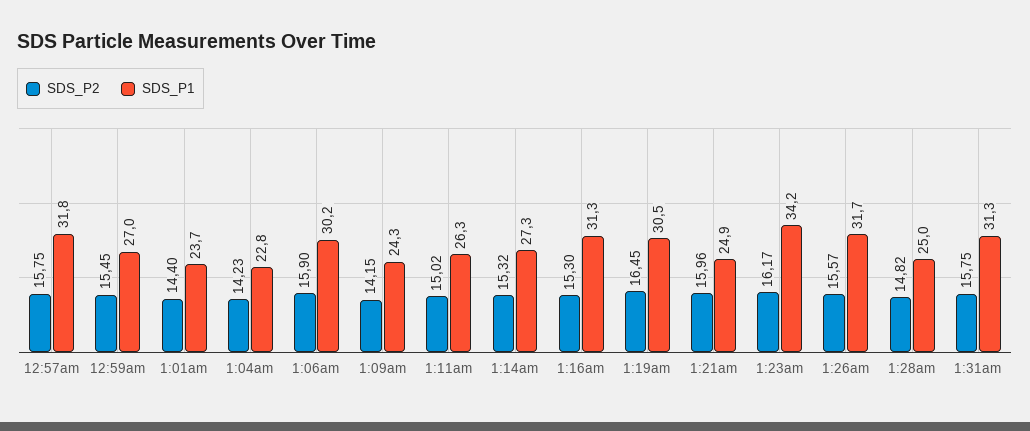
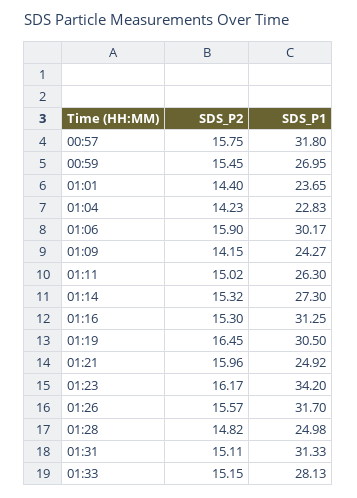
SDS_P2, 1:31am: 15.75 -> 15.11
SDS_P2, 01:33: none -> 15.15
SDS_P1, 01:33: none -> 28.13

